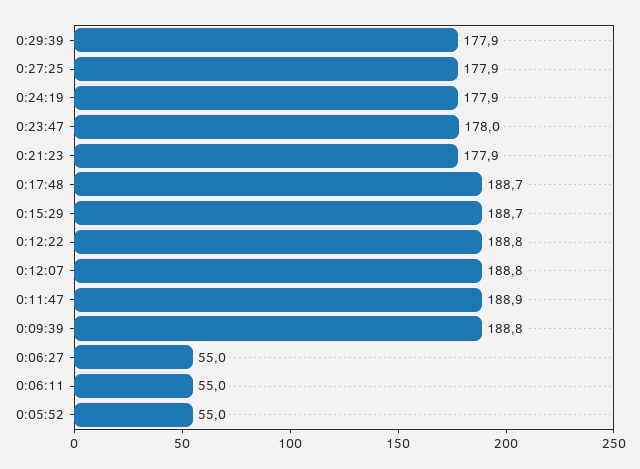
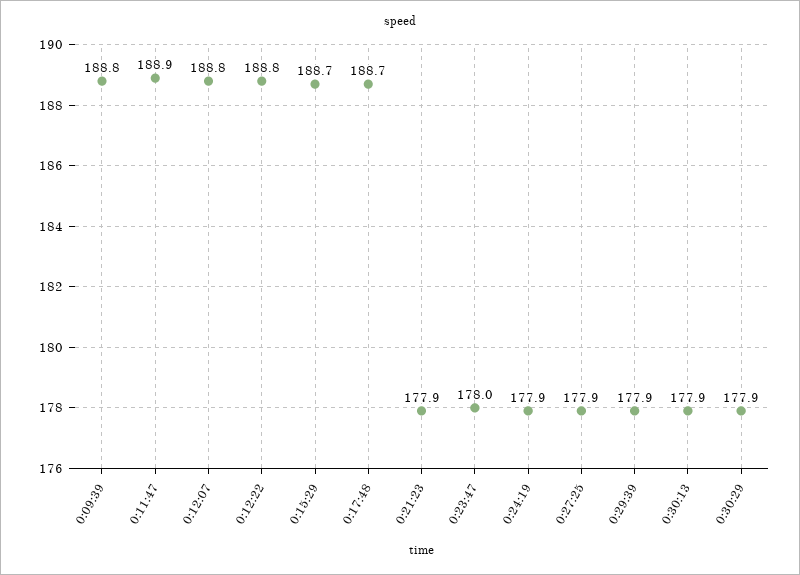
0:06:27: 55 -> none
0:06:11: 55 -> none
0:05:52: 55 -> none
0:30:13: none -> 177.9
0:30:29: none -> 177.9

